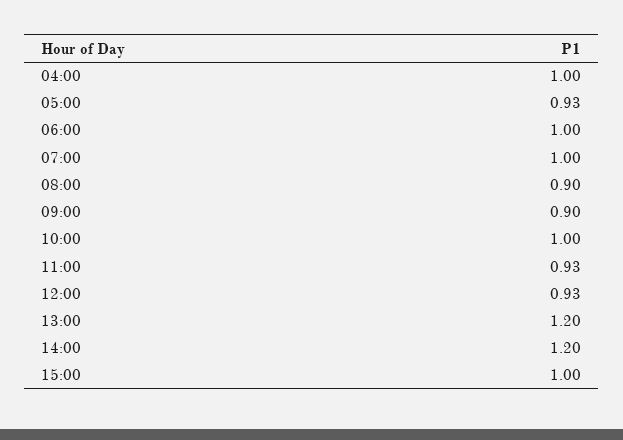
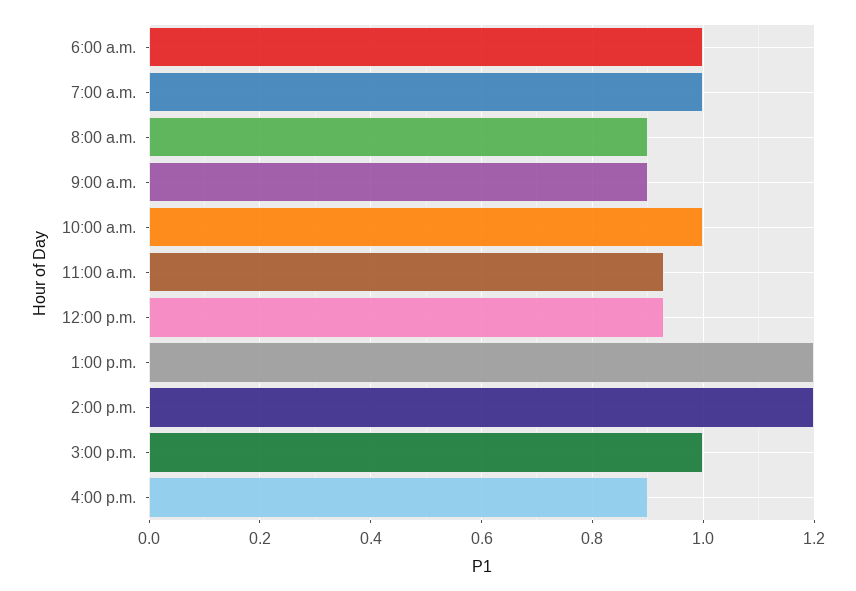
04:00: 1 -> none
05:00: 0.93 -> none
4:00 p.m.: none -> 0.9

